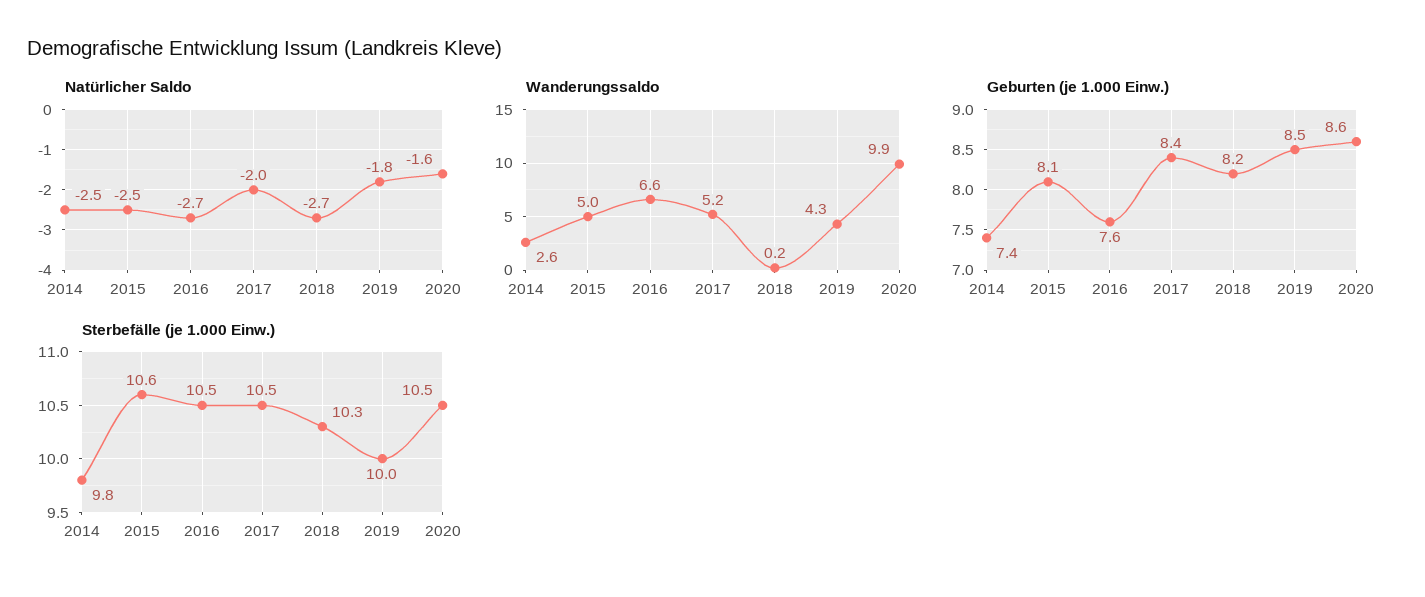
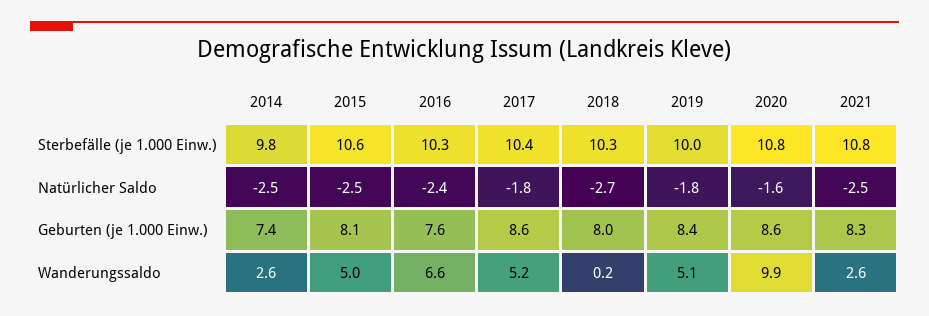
Natürlicher Saldo, 2016: -2.7 -> -2.4
Natürlicher Saldo, 2017: -2 -> -1.8
Wanderungssaldo, 2019: 4.3 -> 5.1
Geburten (je 1.000 Einw.), 2017: 8.4 -> 8.6
Geburten (je 1.000 Einw.), 2018: 8.2 -> 8
Geburten (je 1.000 Einw.), 2019: 8.5 -> 8.4
Sterbefälle (je 1.000 Einw.), 2016: 10.5 -> 10.3
Sterbefälle (je 1.000 Einw.), 2017: 10.5 -> 10.4
Sterbefälle (je 1.000 Einw.), 2020: 10.5 -> 10.8
Sterbefälle (je 1.000 Einw.), 2021: none -> 10.8
Natürlicher Saldo, 2021: none -> -2.5
Geburten (je 1.000 Einw.), 2021: none -> 8.3
Wanderungssaldo, 2021: none -> 2.6

